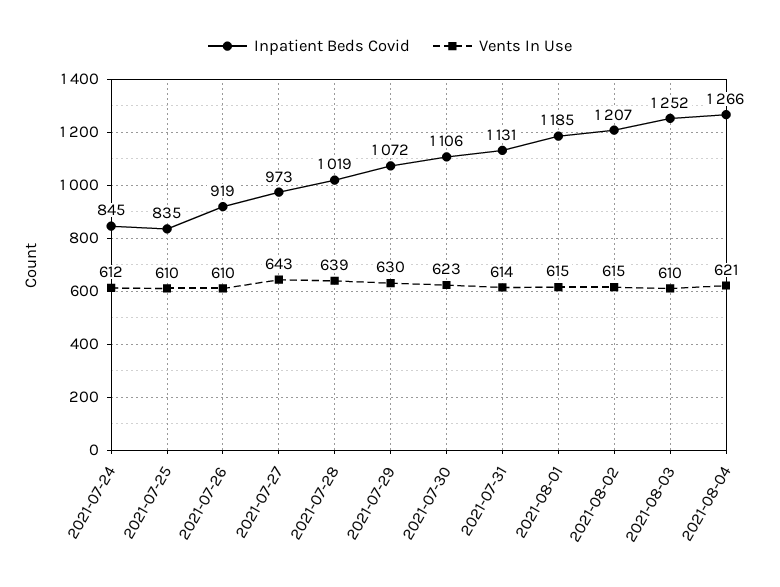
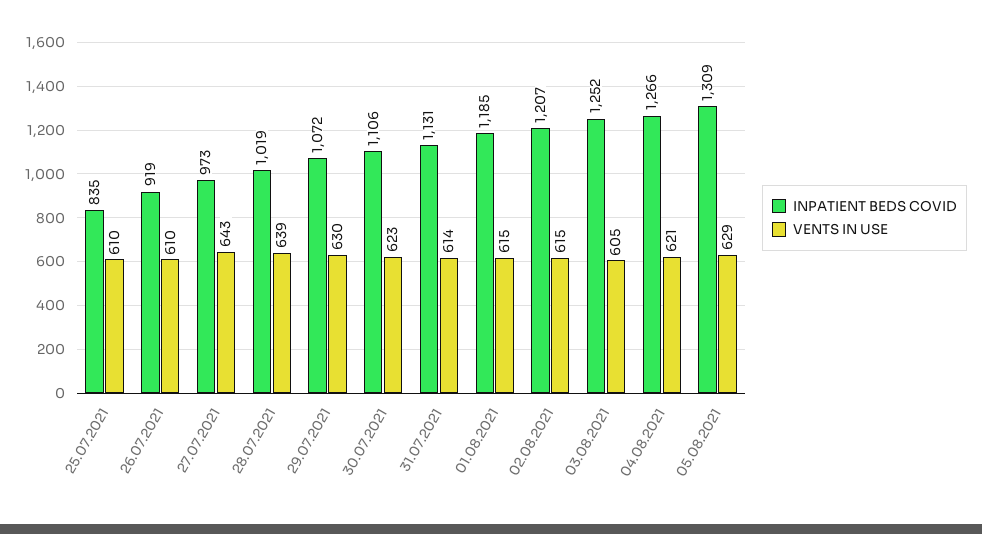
Inpatient Beds Covid, 2021-07-24: 845 -> none
Vents In Use, 2021-07-24: 612 -> none
Vents In Use, 2021-08-03: 610 -> 605
Inpatient Beds Covid, 05.08.2021: none -> 1309
Vents In Use, 05.08.2021: none -> 629

